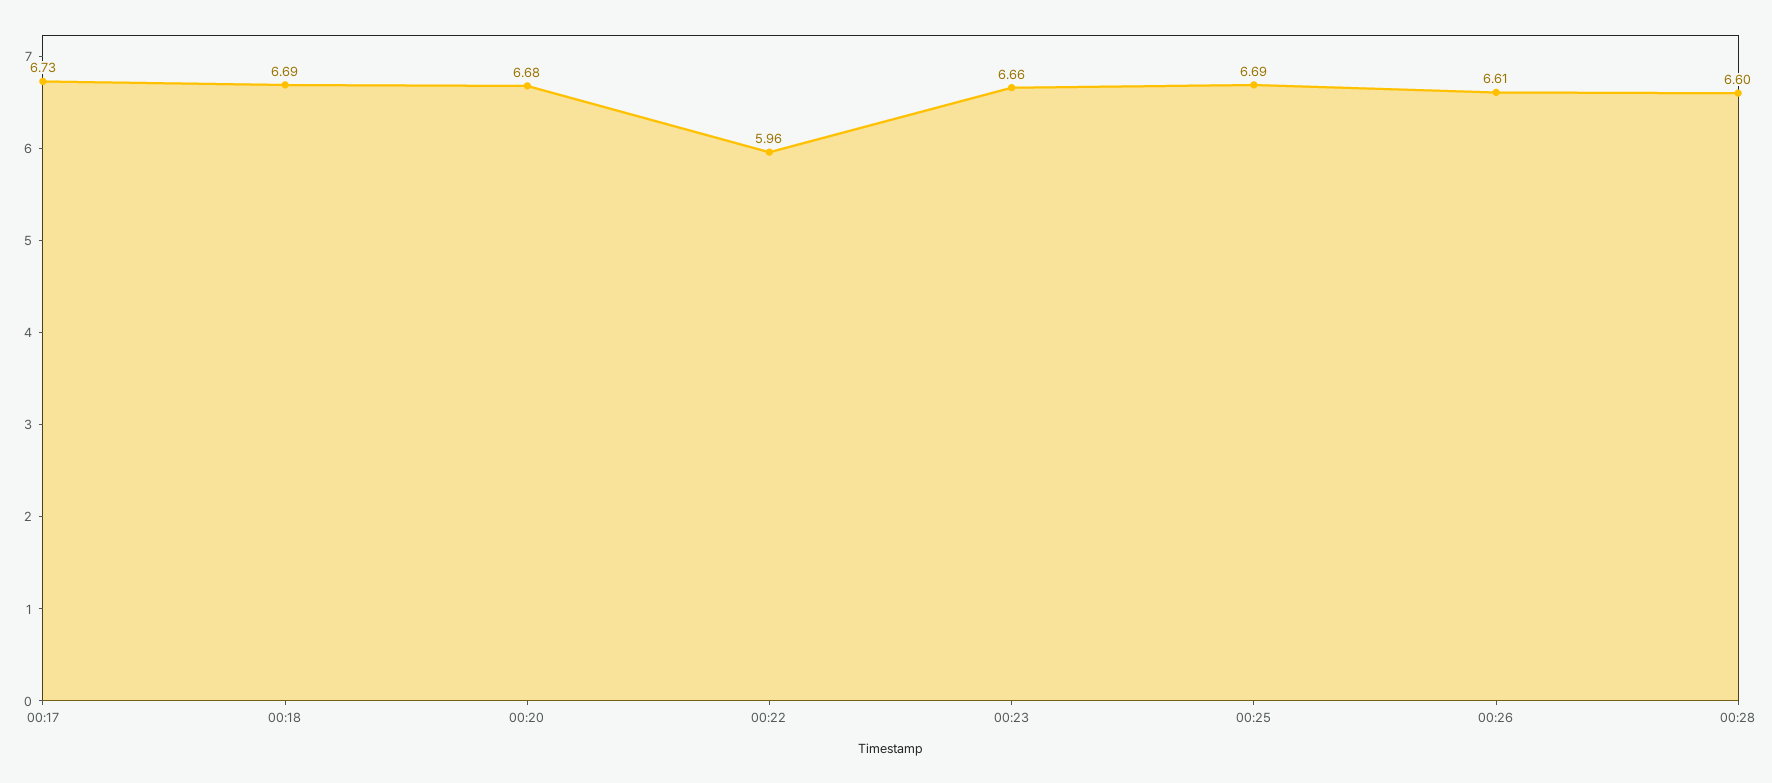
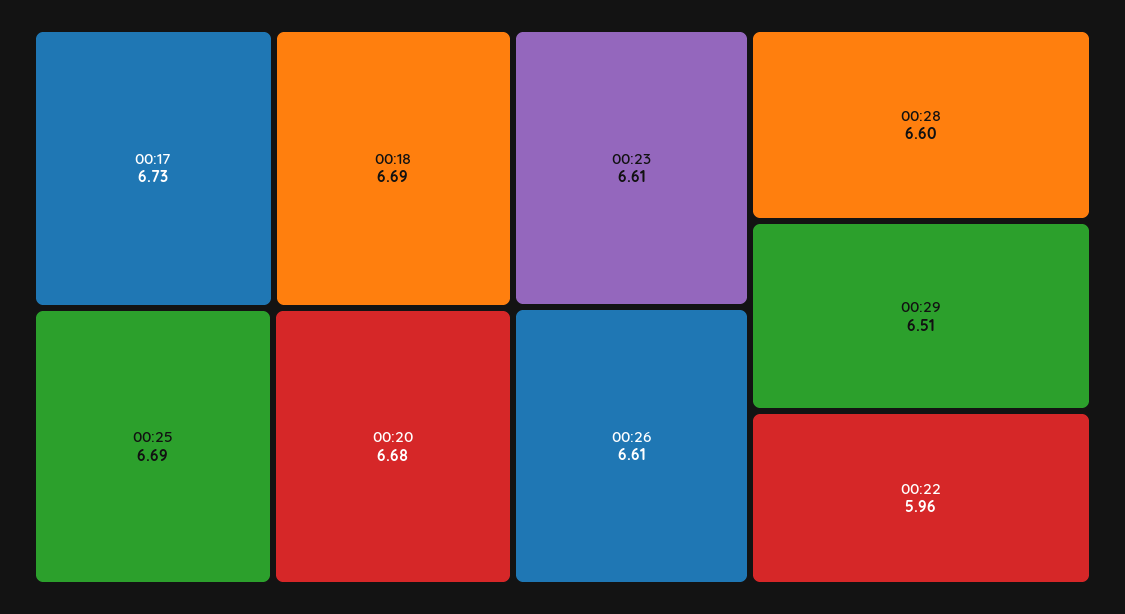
00:23: 6.66 -> 6.61
00:29: none -> 6.51

